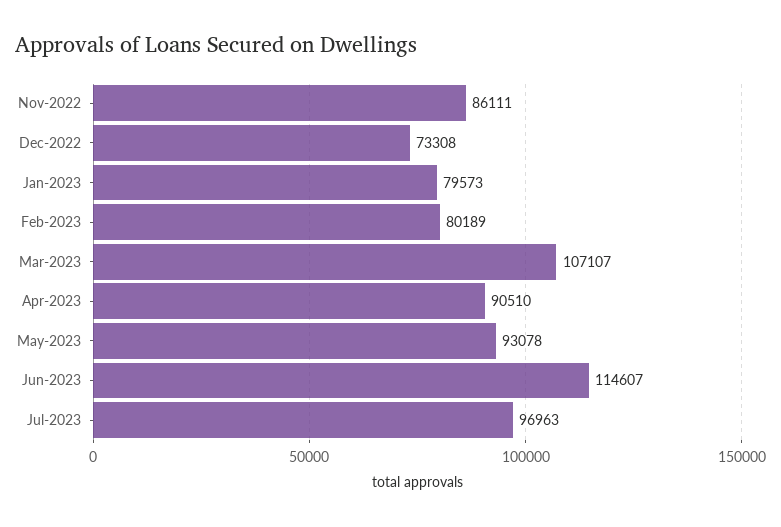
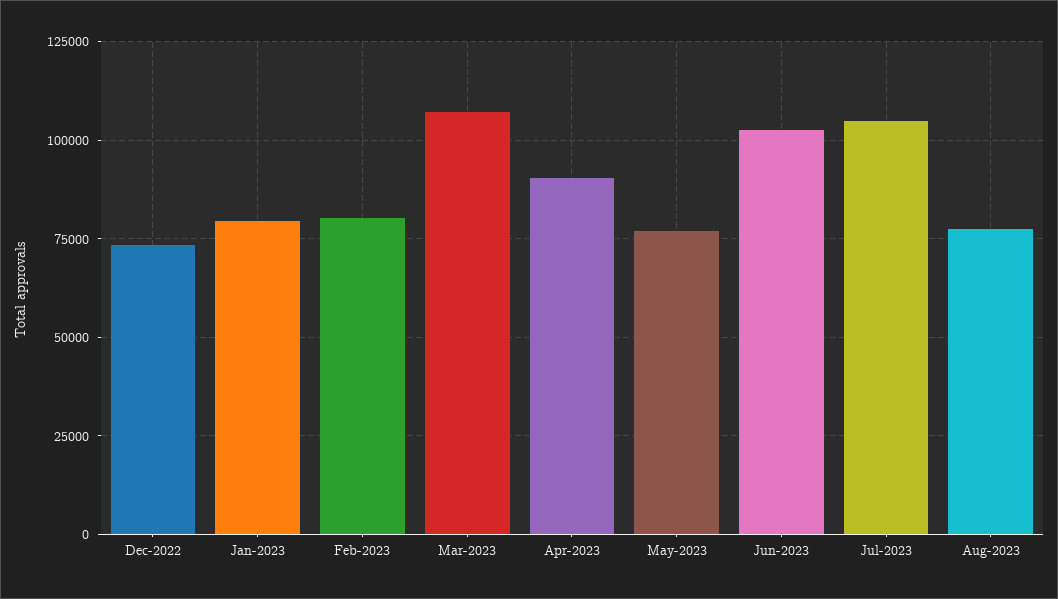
Nov-2022: 86111 -> none
May-2023: 93078 -> 77500
Jun-2023: 114607 -> 102500
Jul-2023: 96963 -> 105000
Aug-2023: none -> 77500

